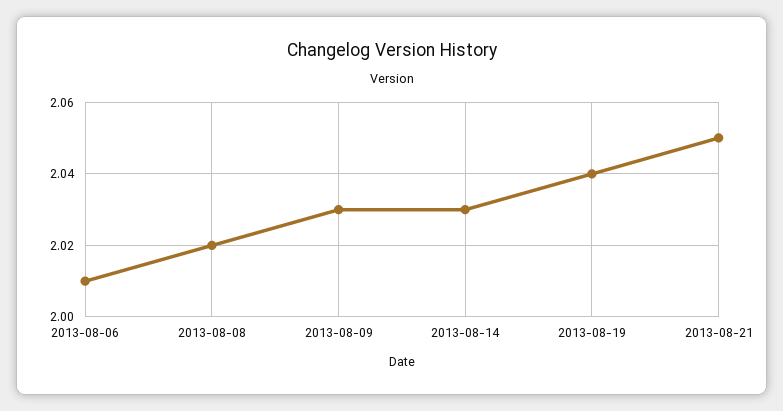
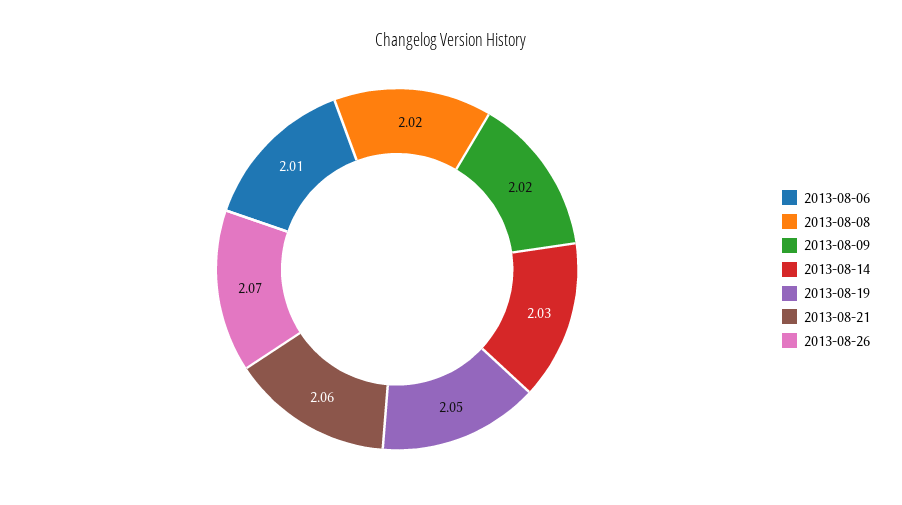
2013-08-09: 2.03 -> 2.02
2013-08-19: 2.04 -> 2.05
2013-08-21: 2.05 -> 2.06
2013-08-26: none -> 2.07

